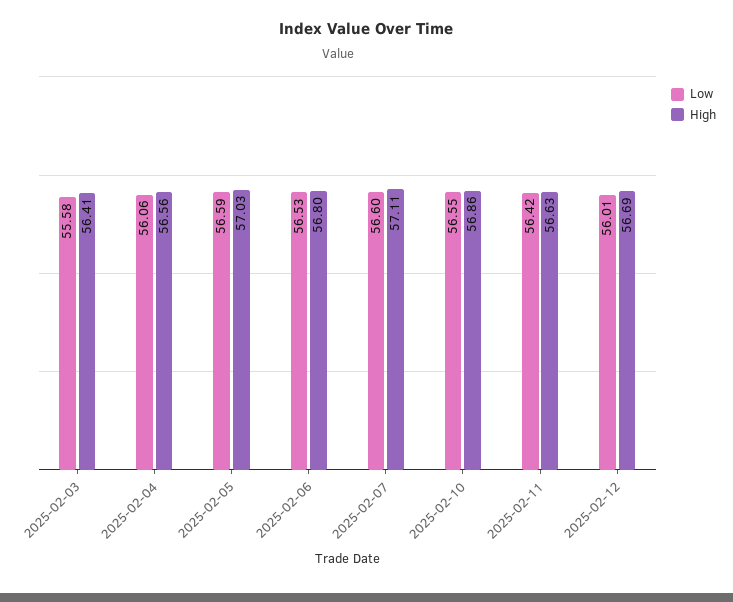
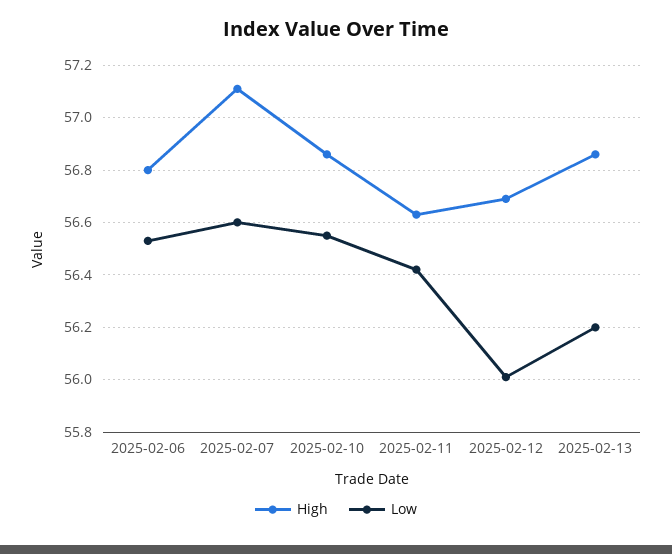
Low, 2025-02-03: 55.58 -> none
High, 2025-02-03: 56.41 -> none
Low, 2025-02-04: 56.06 -> none
High, 2025-02-04: 56.56 -> none
Low, 2025-02-05: 56.59 -> none
High, 2025-02-05: 57.03 -> none
High, 2025-02-13: none -> 56.85
Low, 2025-02-13: none -> 56.2

